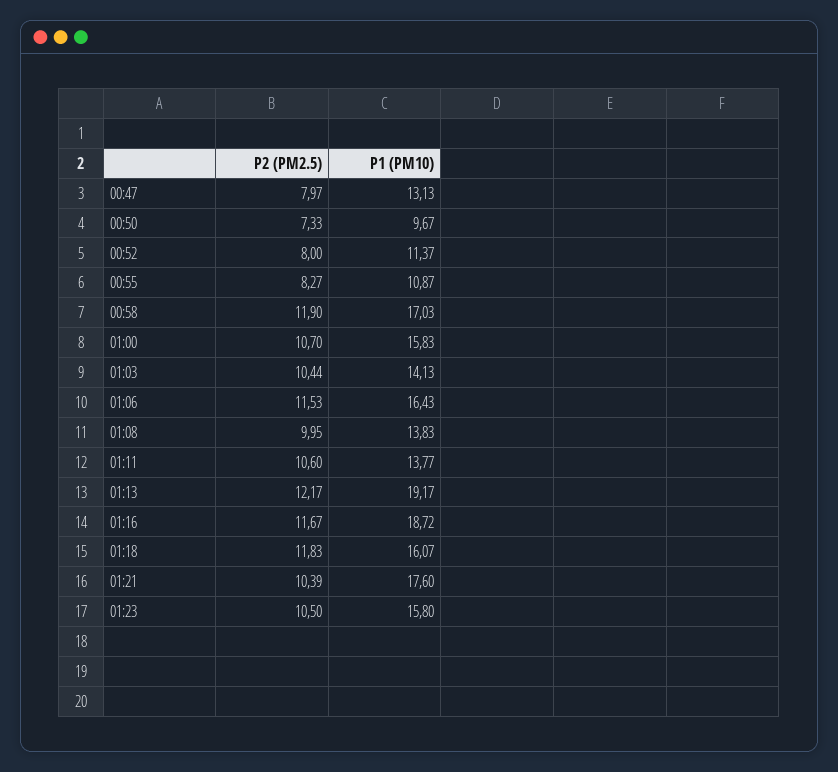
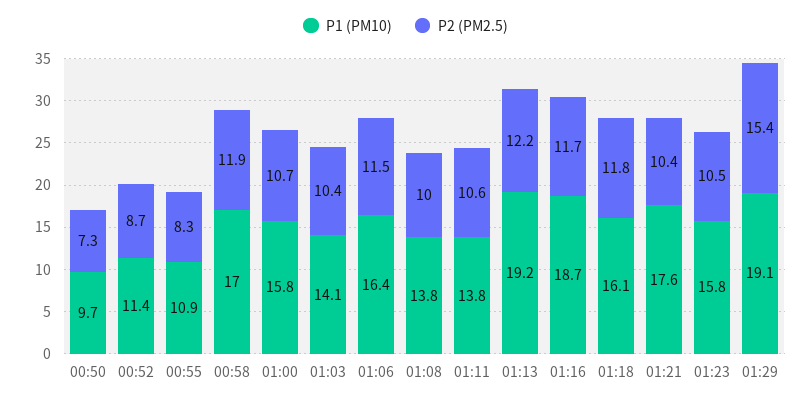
P2 (PM2.5), 00:47: 7.97 -> none
P1 (PM10), 00:47: 13.13 -> none
P2 (PM2.5), 00:52: 8 -> 8.7
P1 (PM10), 01:29: none -> 19.1
P2 (PM2.5), 01:29: none -> 15.4

